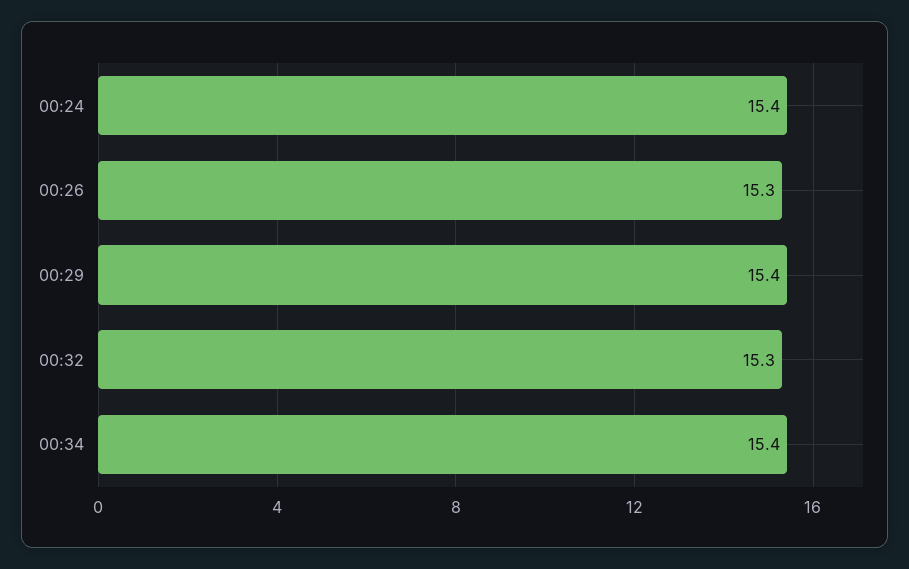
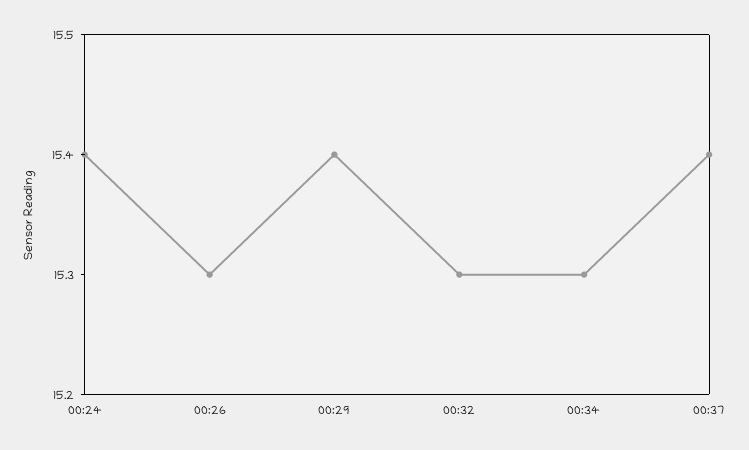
00:34: 15.4 -> 15.3
00:37: none -> 15.4

